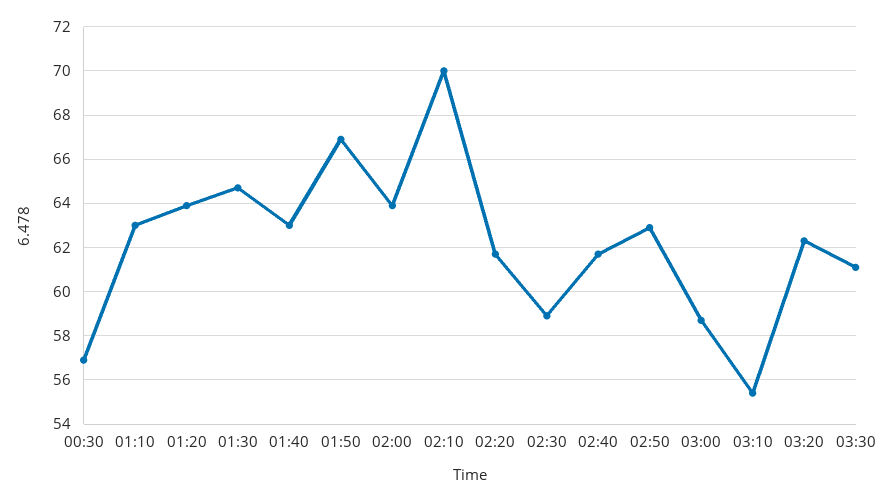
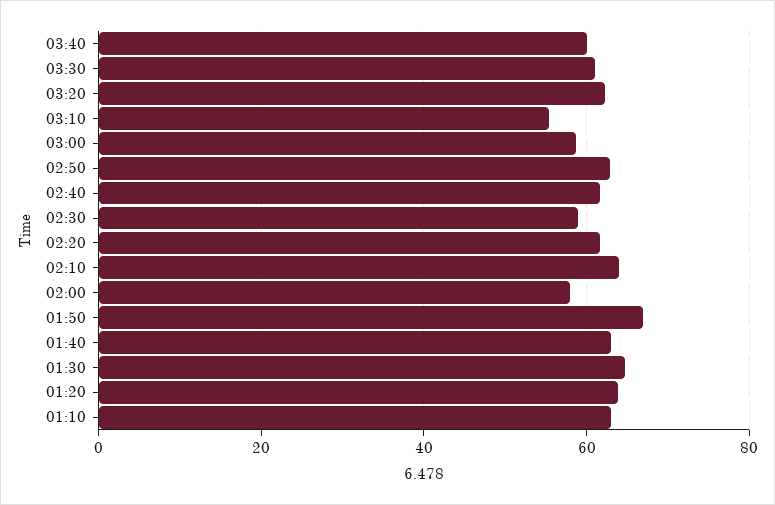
00:30: 57 -> none
02:00: 64 -> 58
02:10: 70 -> 64
03:40: none -> 60

